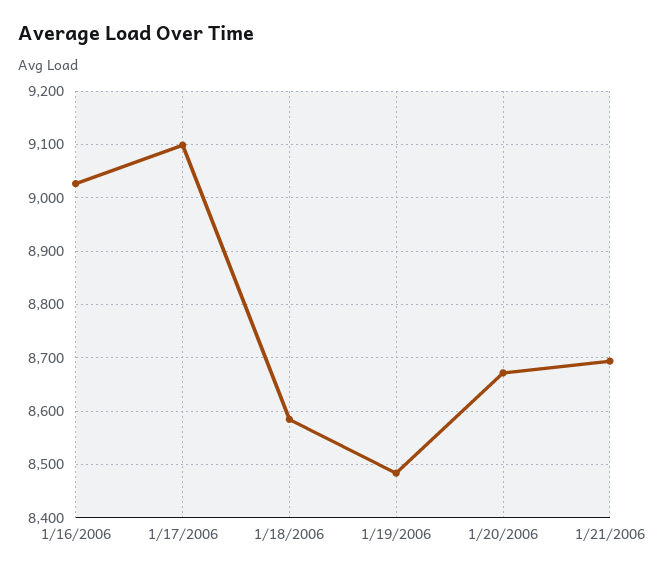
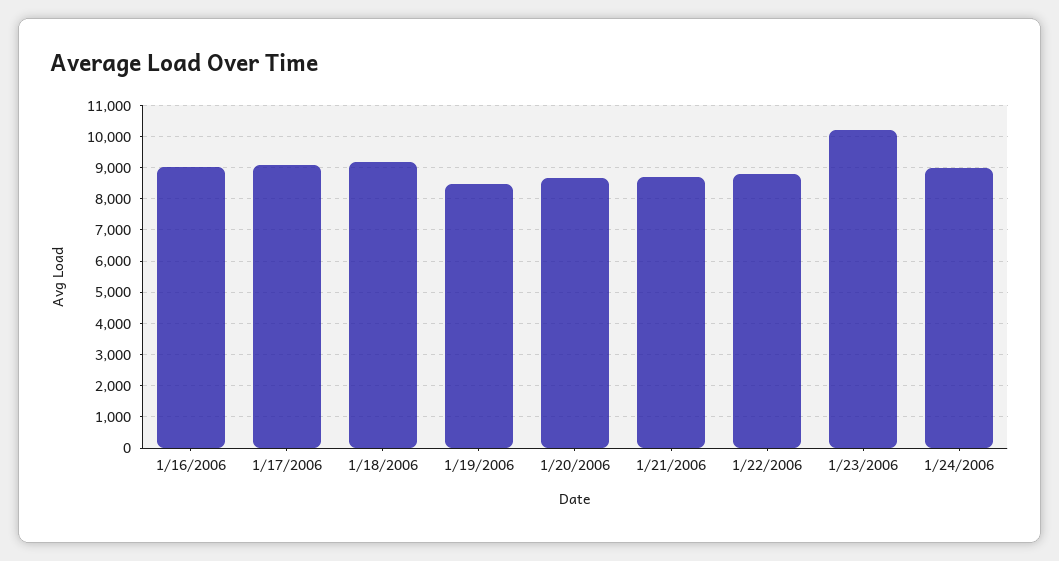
1/18/2006: 8580 -> 9200
1/22/2006: none -> 8800
1/23/2006: none -> 10200
1/24/2006: none -> 9000

